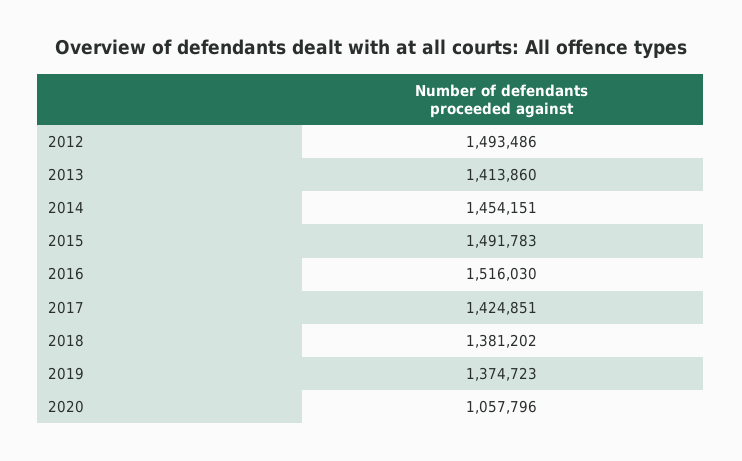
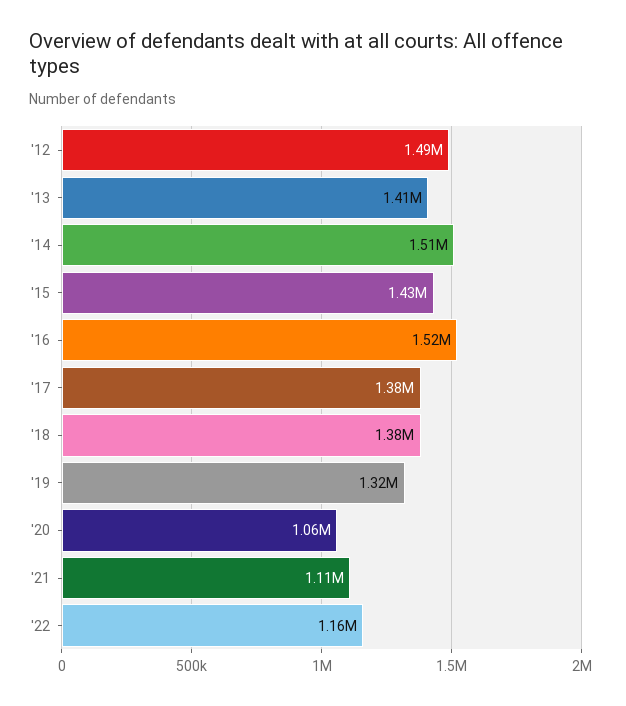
2014: 1454151 -> 1510000
2015: 1491783 -> 1430000
2017: 1424851 -> 1380000
2019: 1374723 -> 1320000
'21: none -> 1110000
'22: none -> 1160000

